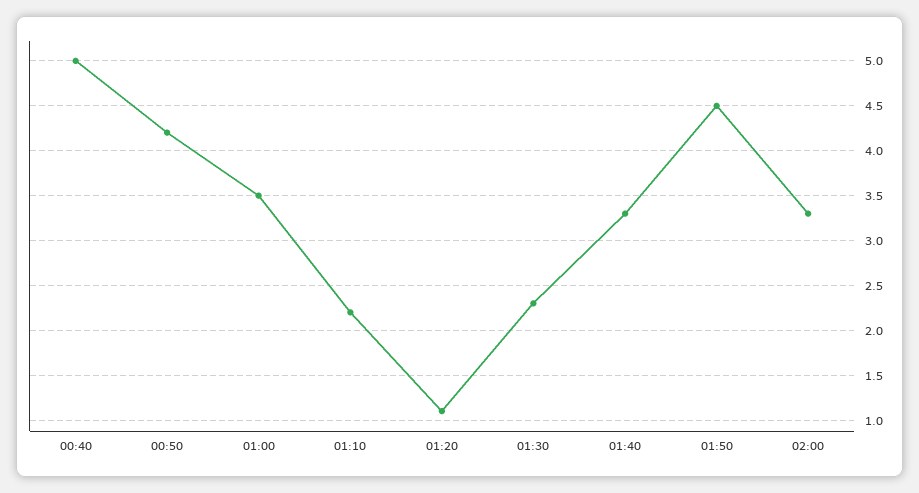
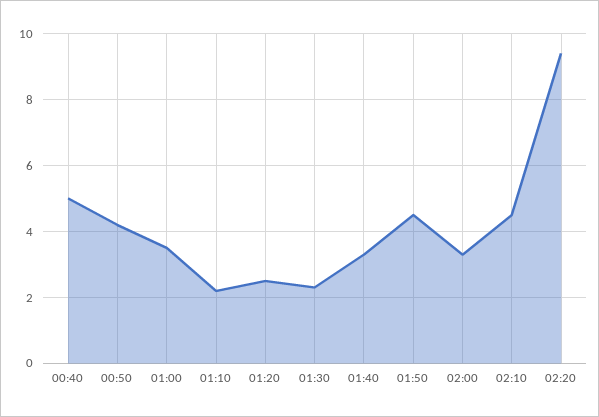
01:20: 1.1 -> 2.5
02:10: none -> 4.5
02:20: none -> 9.5

